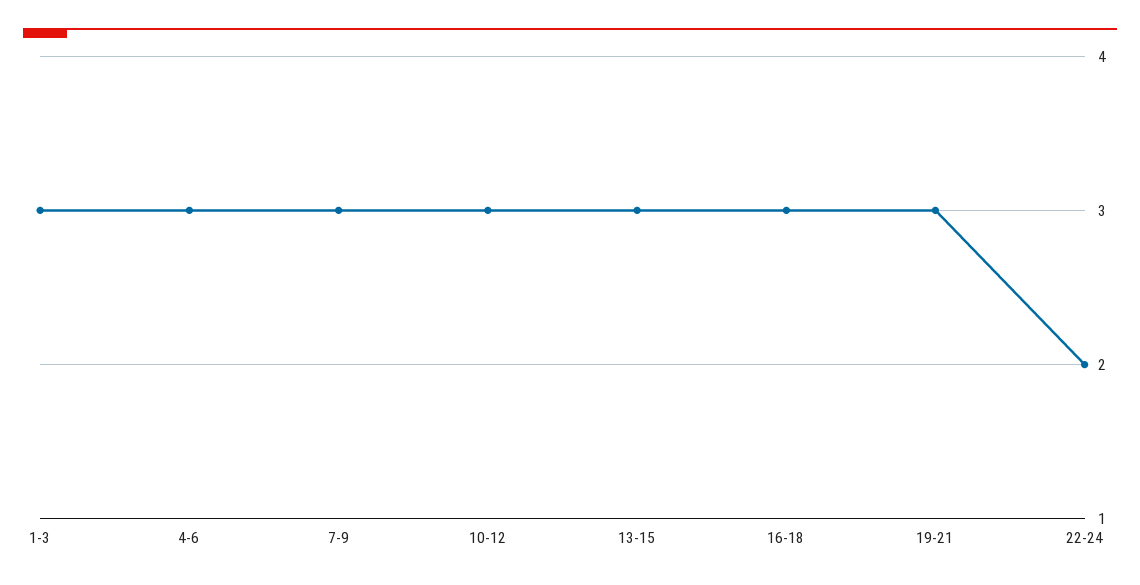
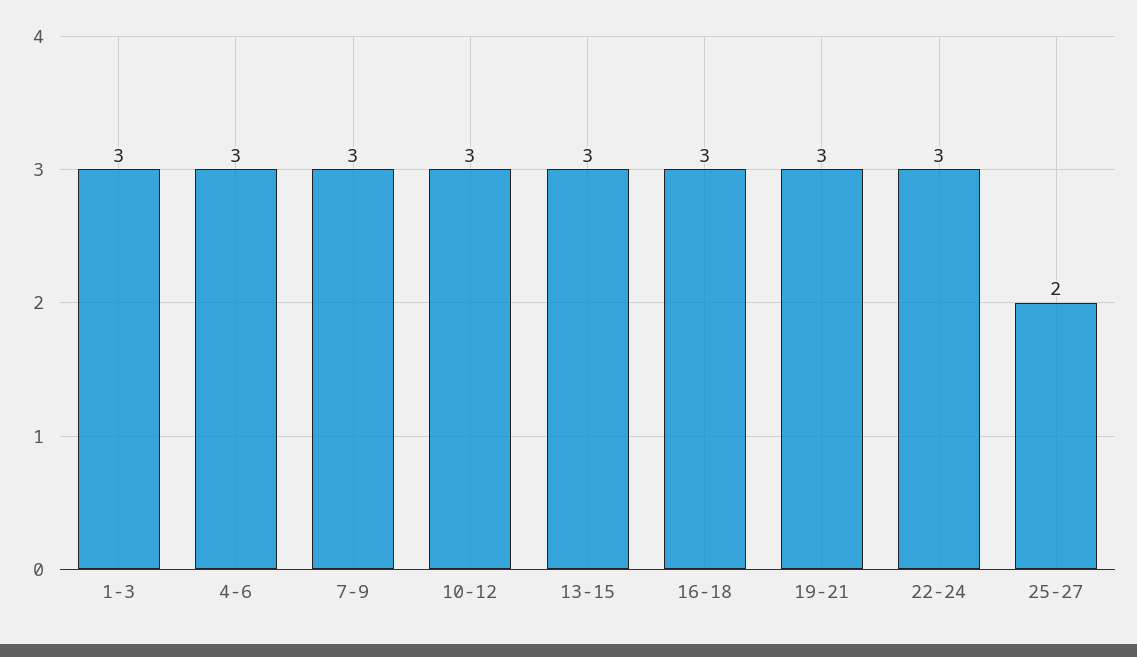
22-24: 2 -> 3
25-27: none -> 2

